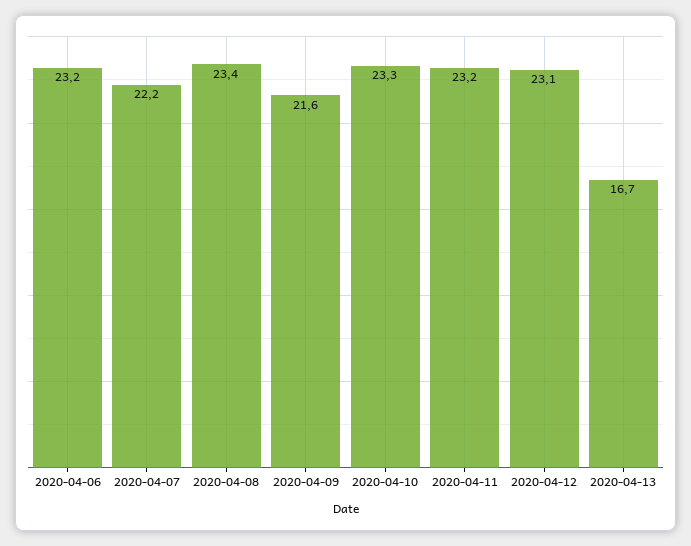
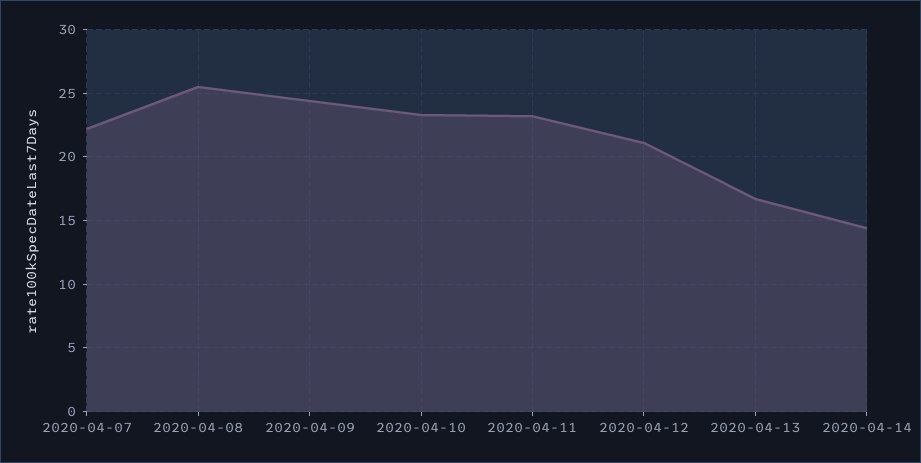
2020-04-06: 23.2 -> none
2020-04-08: 23.4 -> 25.5
2020-04-09: 21.6 -> 24.5
2020-04-12: 23.1 -> 21
2020-04-14: none -> 14.5

